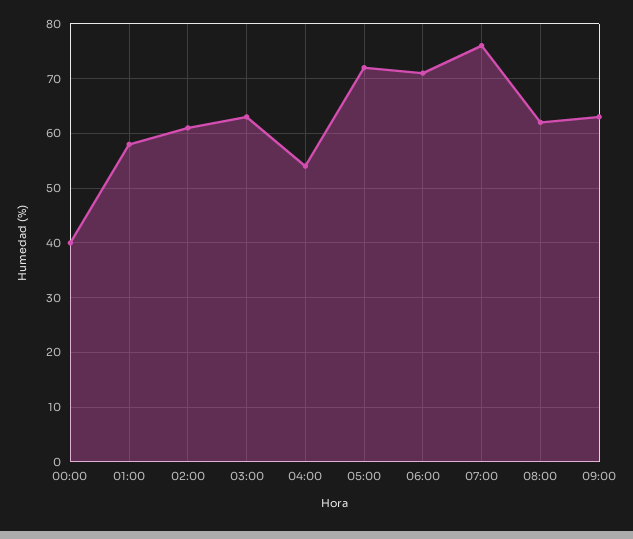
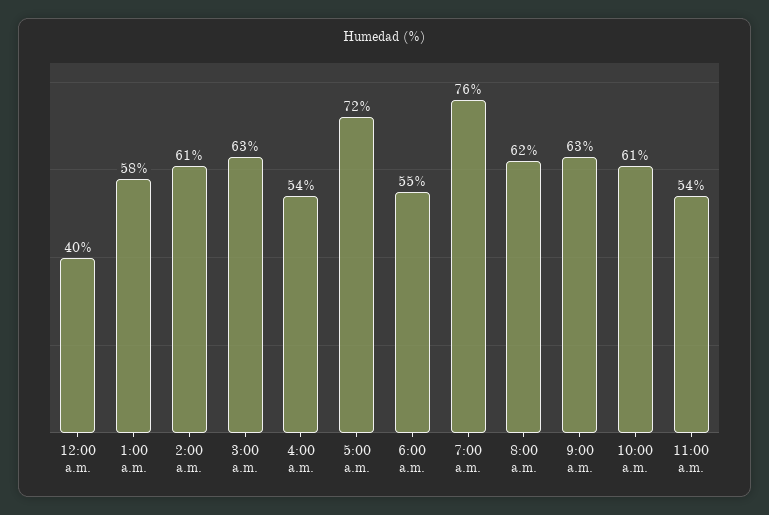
06:00: 70 -> 55
10:00 a.m.: none -> 61
11:00 a.m.: none -> 54

